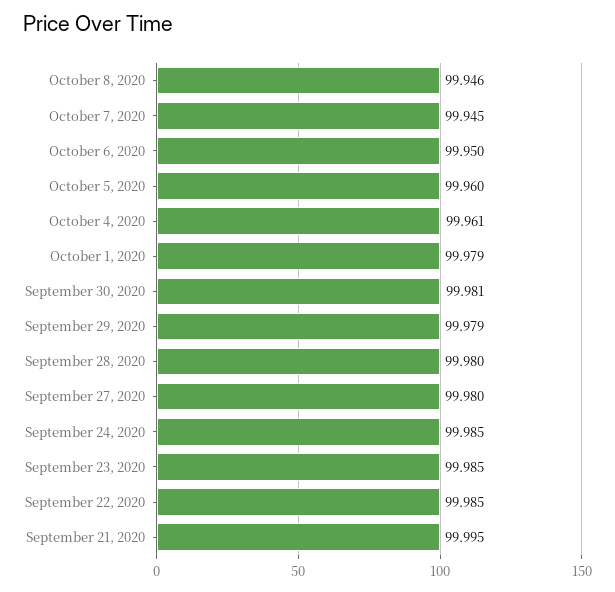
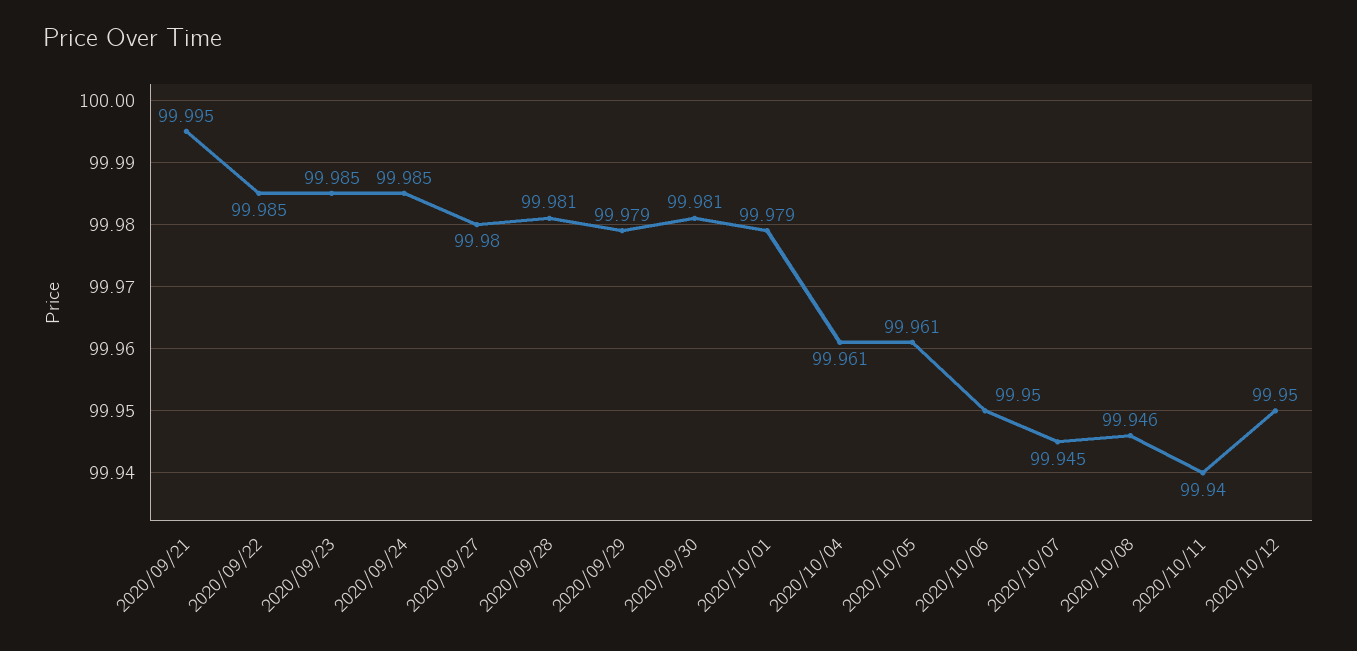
October 5, 2020: 99.96 -> 99.961
September 28, 2020: 99.98 -> 99.981
2020/10/11: none -> 99.94
2020/10/12: none -> 99.95

